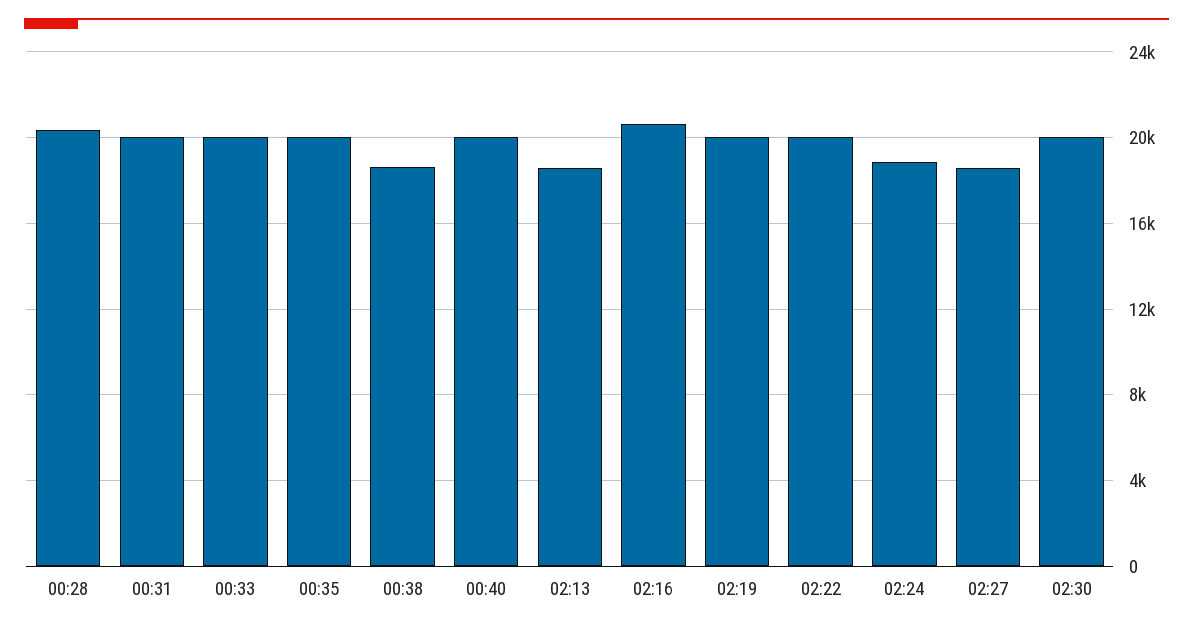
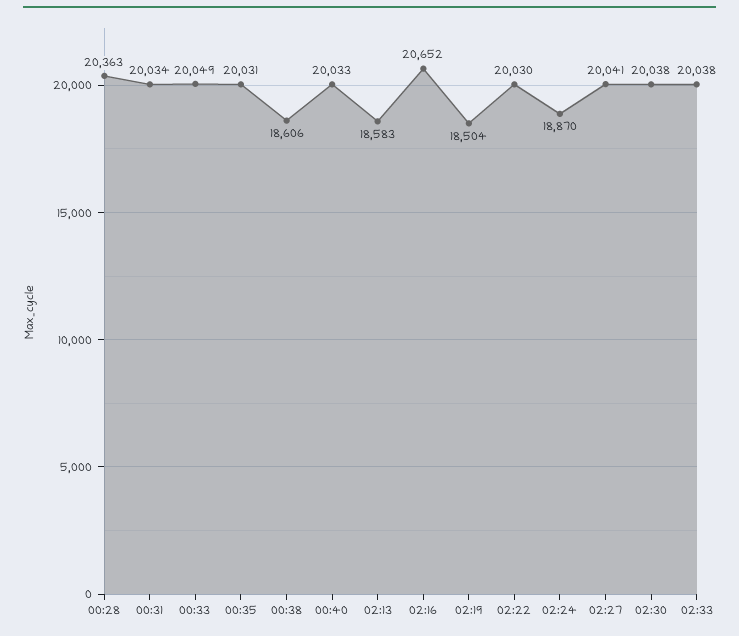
02:19: 20000 -> 18504
02:27: 18500 -> 20041
02:33: none -> 20038

